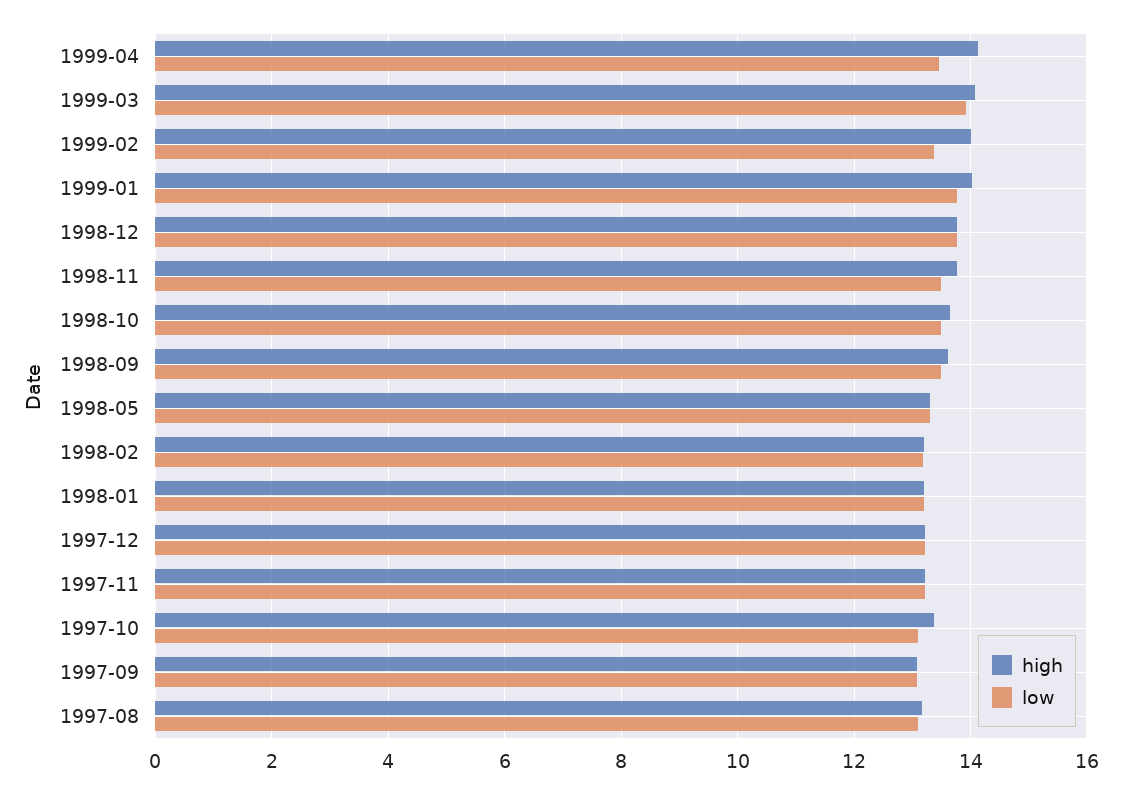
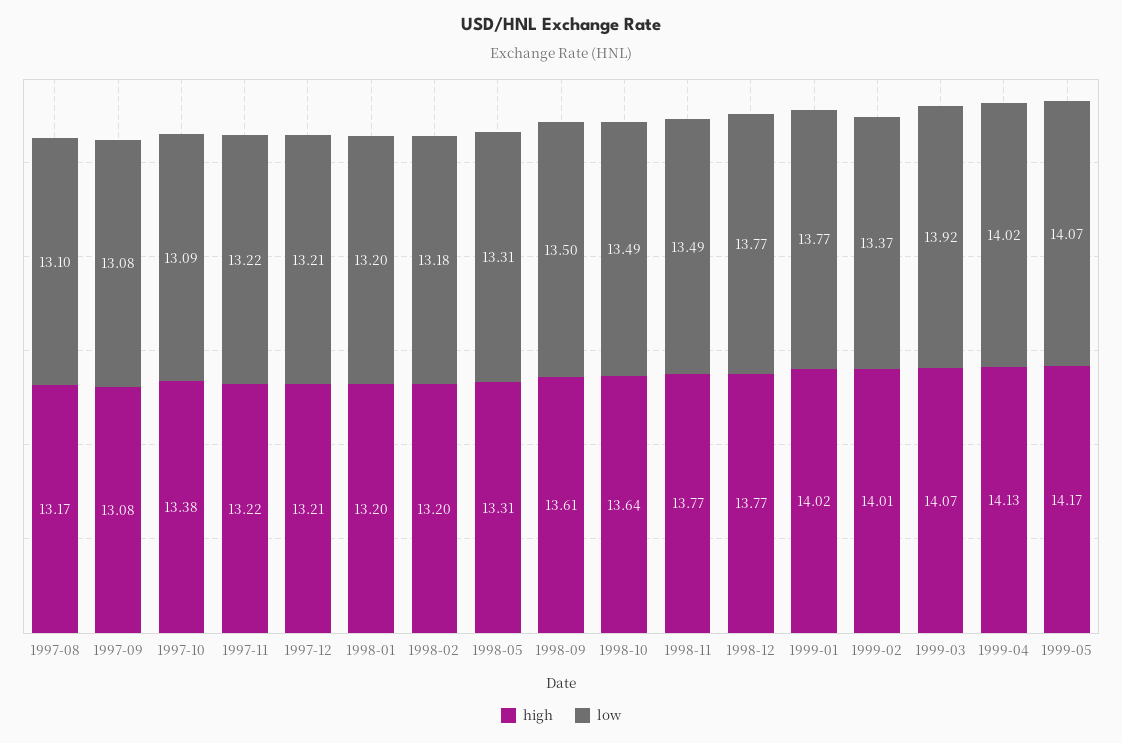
low, 1999-04: 13.4 -> 14.02
high, 1999-05: none -> 14.17
low, 1999-05: none -> 14.07

